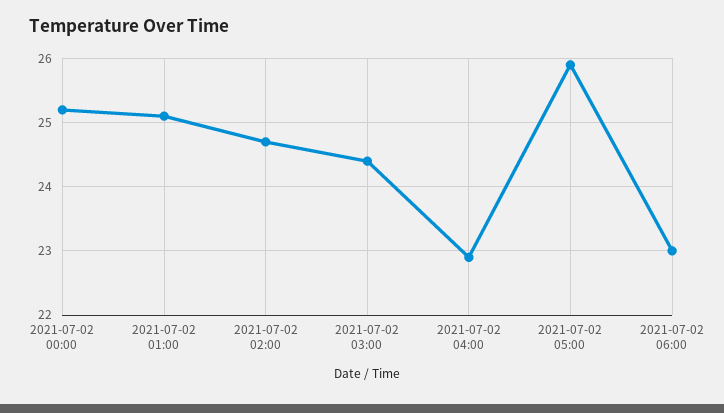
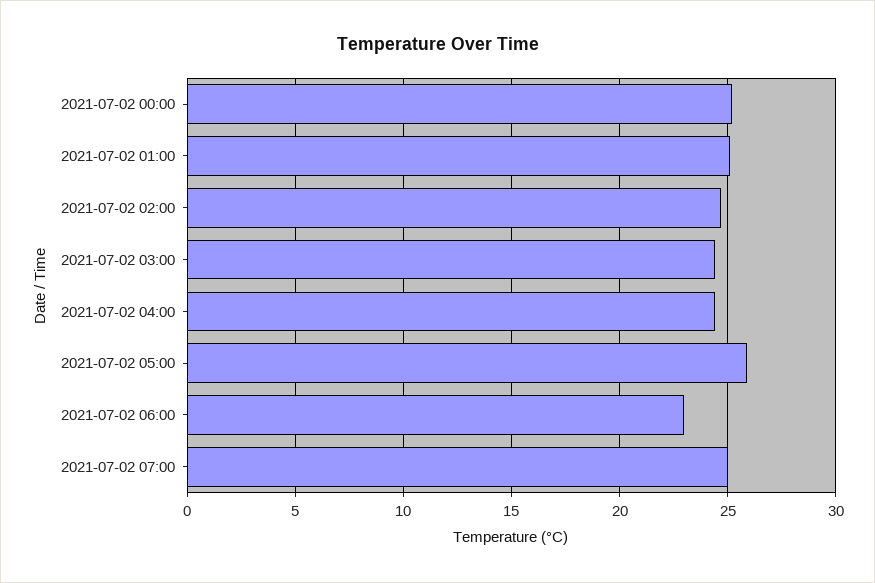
2021-07-02 04:00: 22.9 -> 24.5
2021-07-02 07:00: none -> 25

